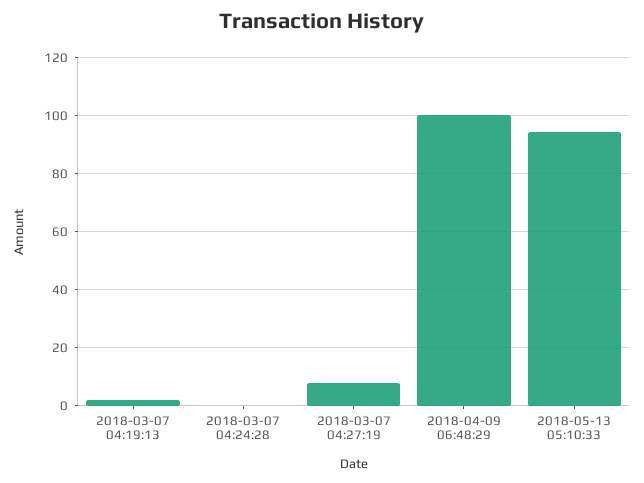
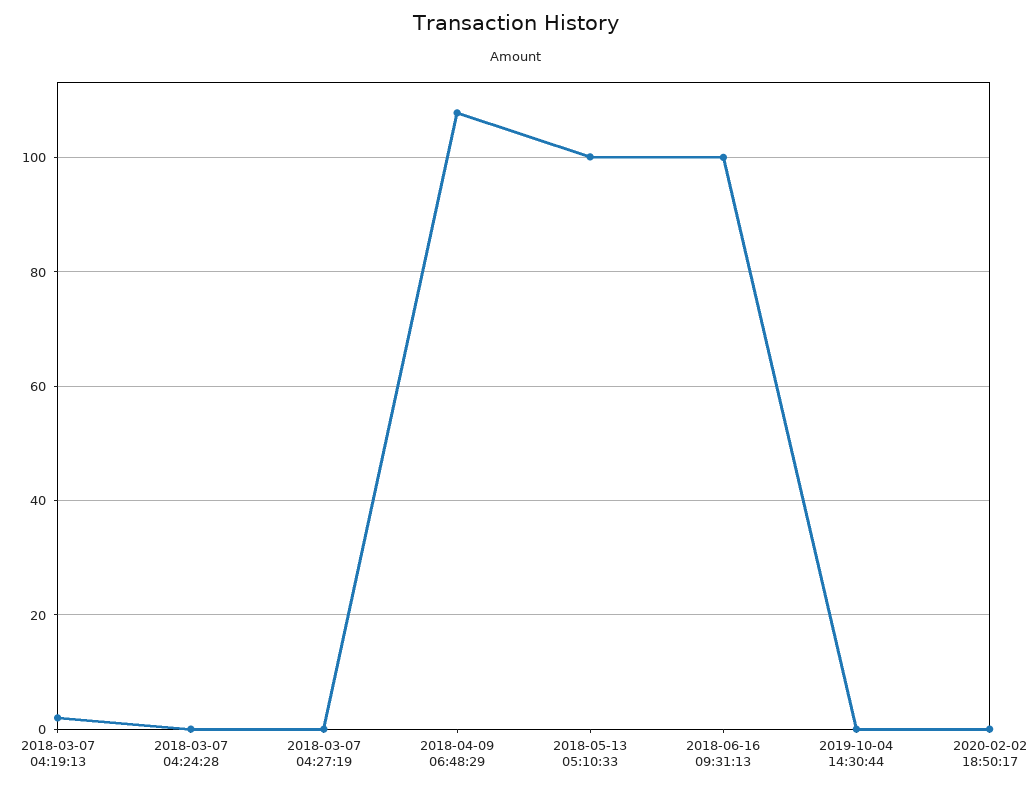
2018-03-07 04:27:19: 7.5 -> 0
2018-04-09 06:48:29: 100 -> 108
2018-05-13 05:10:33: 95 -> 100
2018-06-16 09:31:13: none -> 100
2019-10-04 14:30:44: none -> 0
2020-02-02 18:50:17: none -> 0

